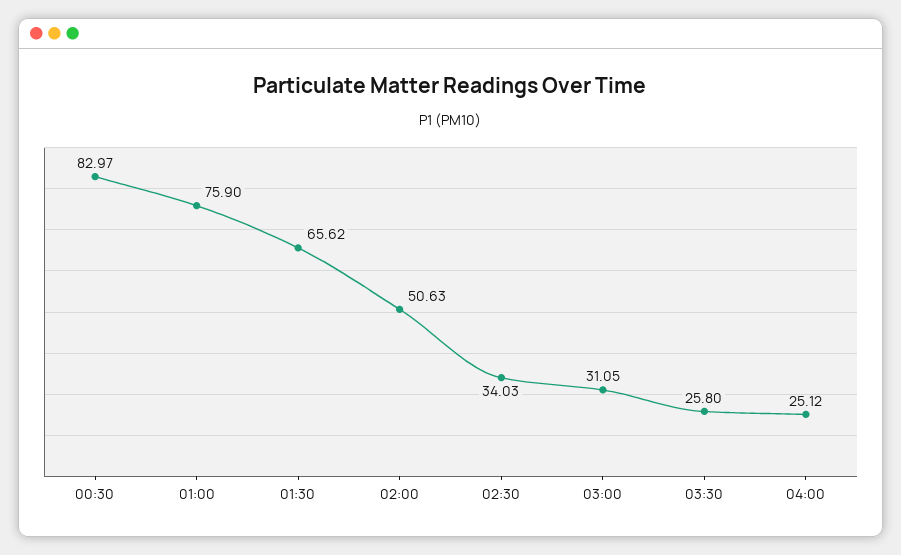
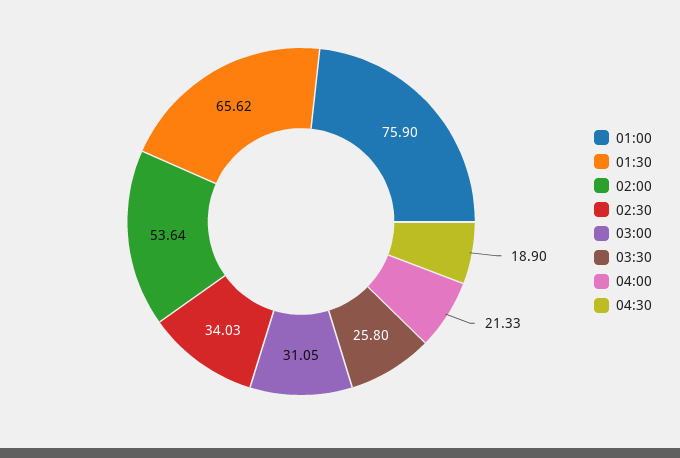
00:30: 82.97 -> none
02:00: 50.63 -> 53.64
04:00: 25.12 -> 21.33
04:30: none -> 18.9

